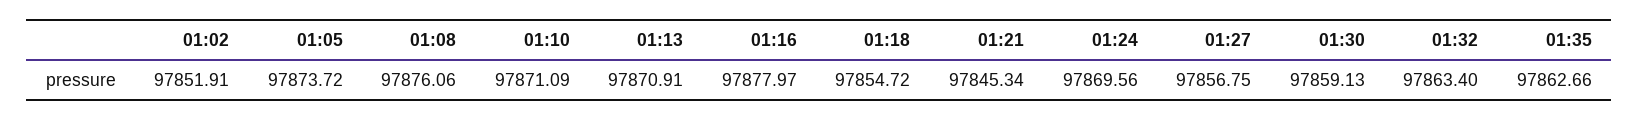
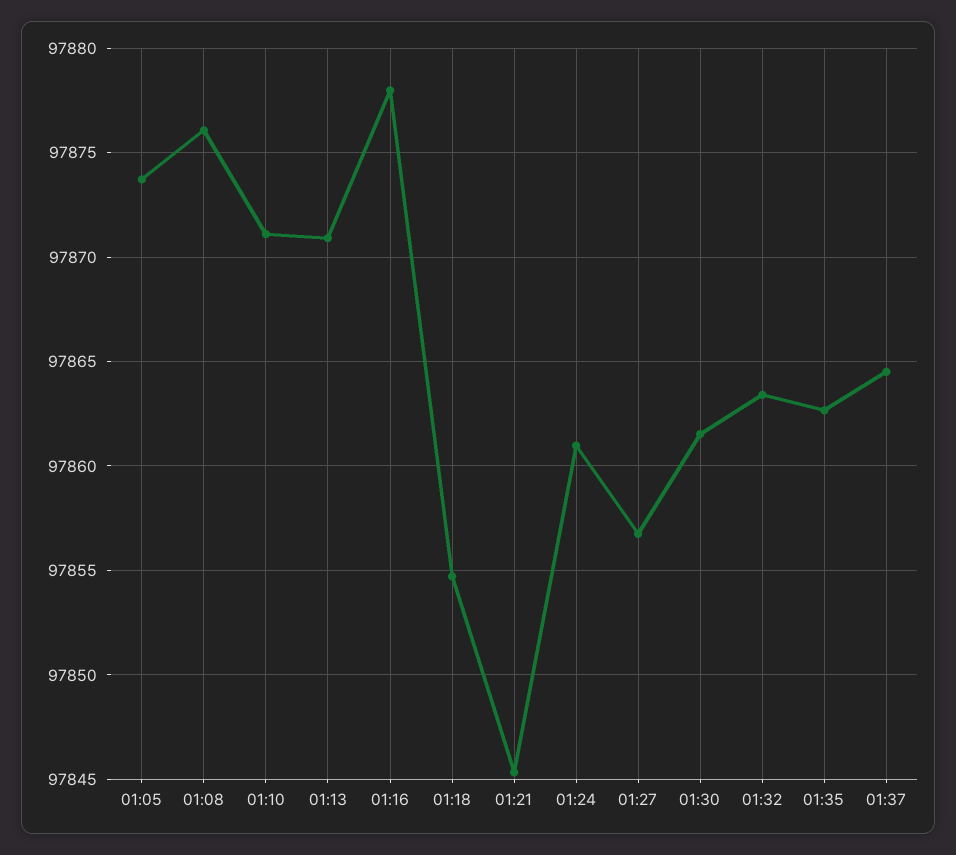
01:02: 97851.91 -> none
01:24: 97869.56 -> 97861
01:30: 97859.13 -> 97861.5
01:37: none -> 97864.5

